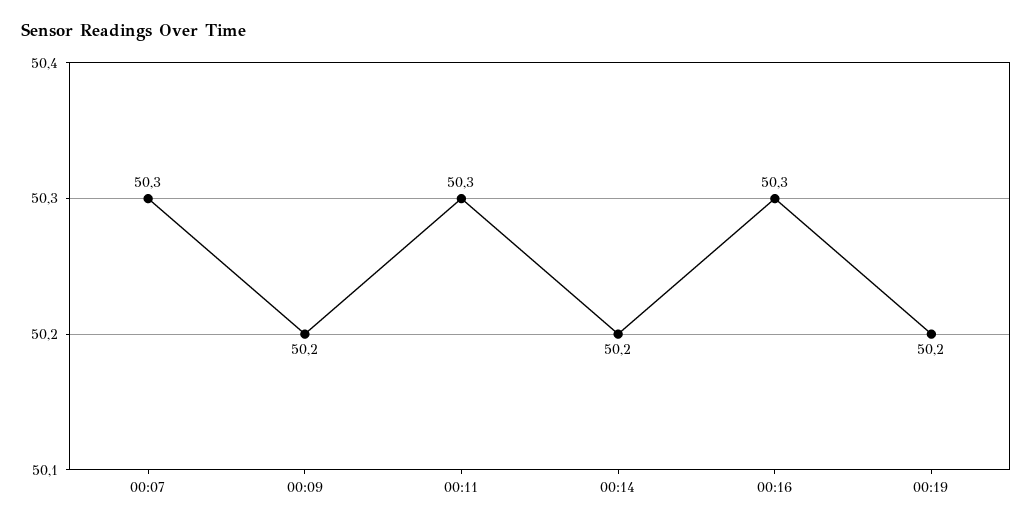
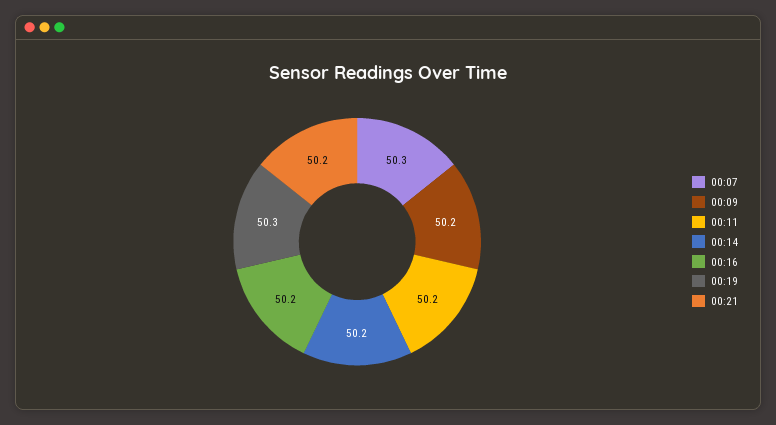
00:11: 50.3 -> 50.2
00:16: 50.3 -> 50.2
00:19: 50.2 -> 50.3
00:21: none -> 50.2

